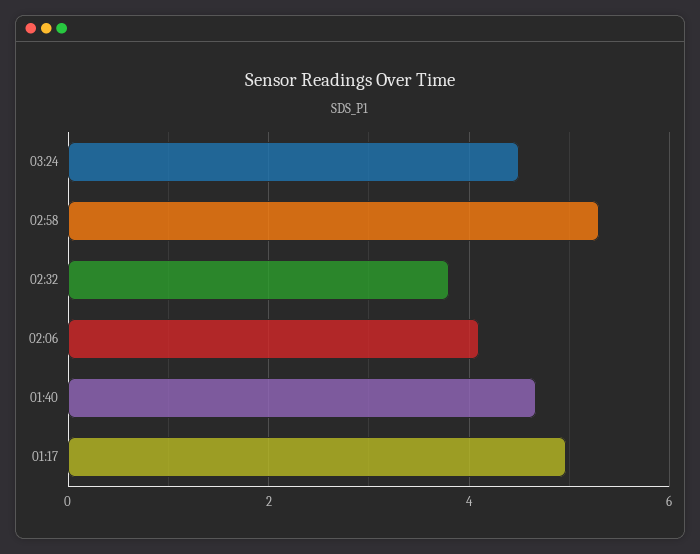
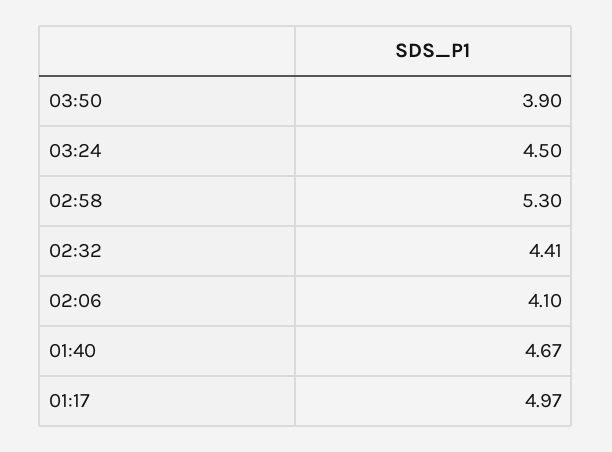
02:32: 3.8 -> 4.41
03:50: none -> 3.9

